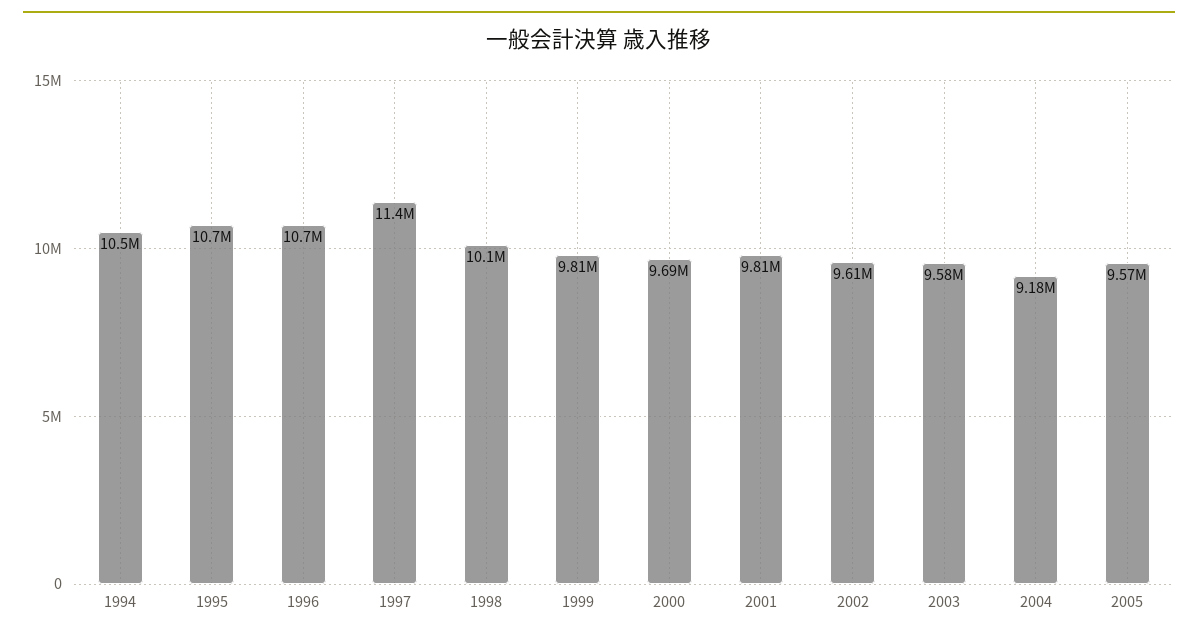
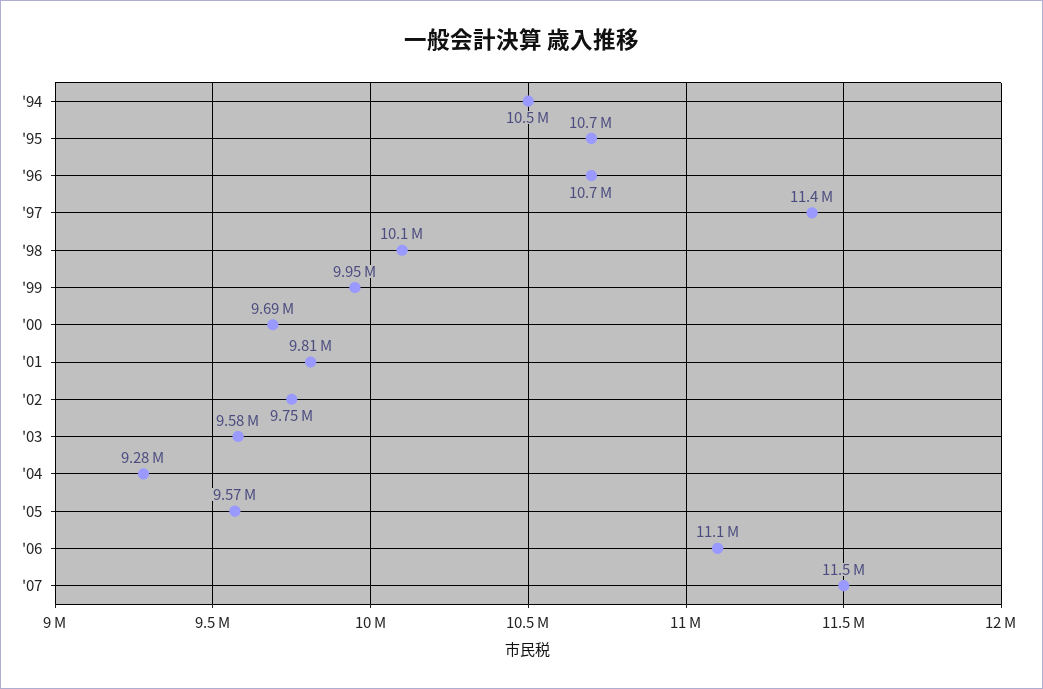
1999: 9810000 -> 9950000
2002: 9610000 -> 9750000
2004: 9180000 -> 9280000
'06: none -> 11100000
'07: none -> 11500000

